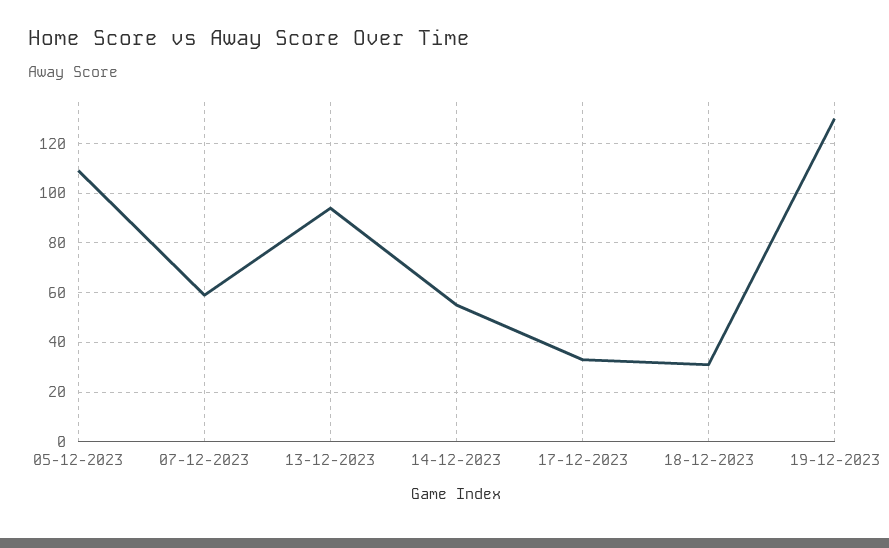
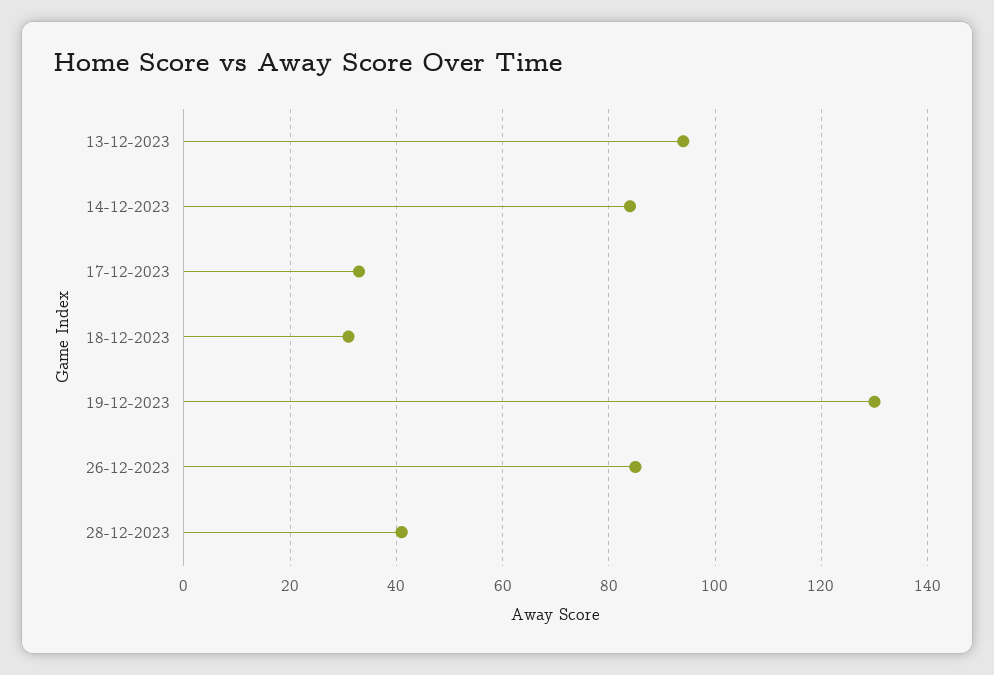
05-12-2023: 110 -> none
07-12-2023: 60 -> none
14-12-2023: 55 -> 85
26-12-2023: none -> 85
28-12-2023: none -> 40

